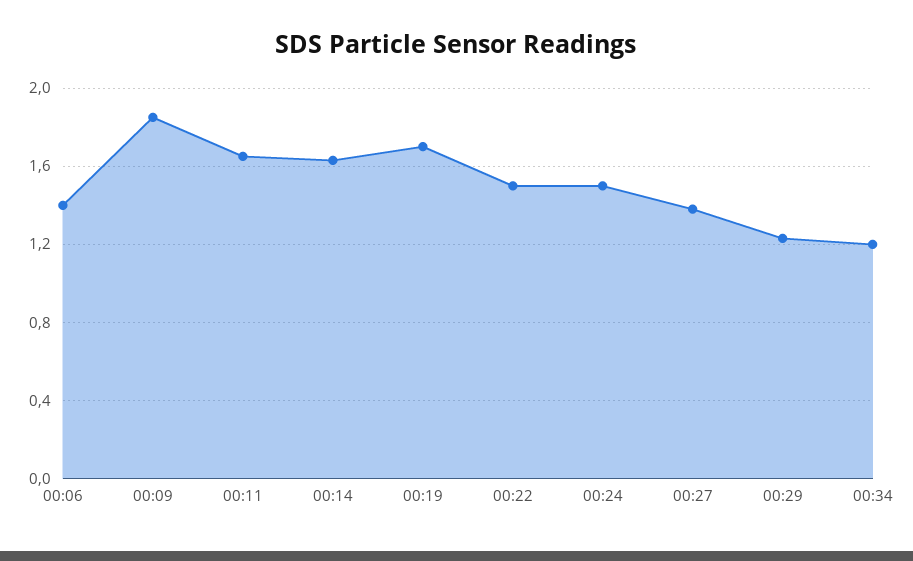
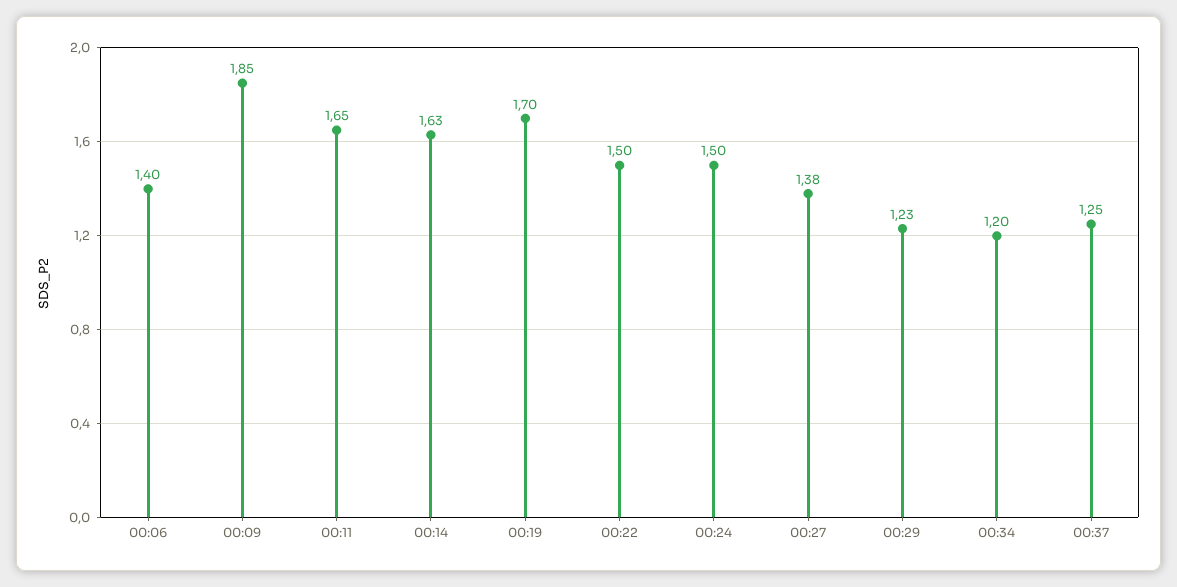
00:37: none -> 1.25

